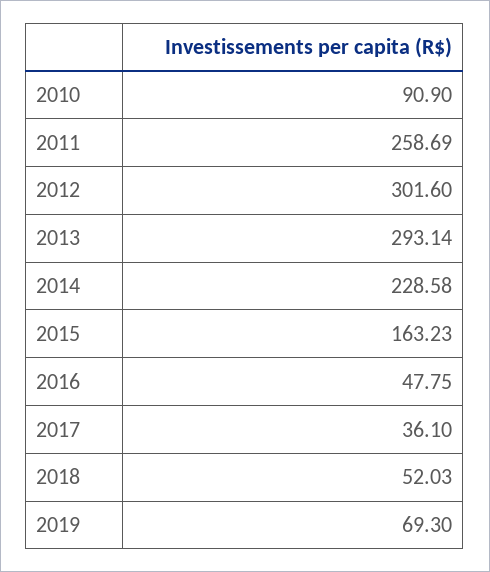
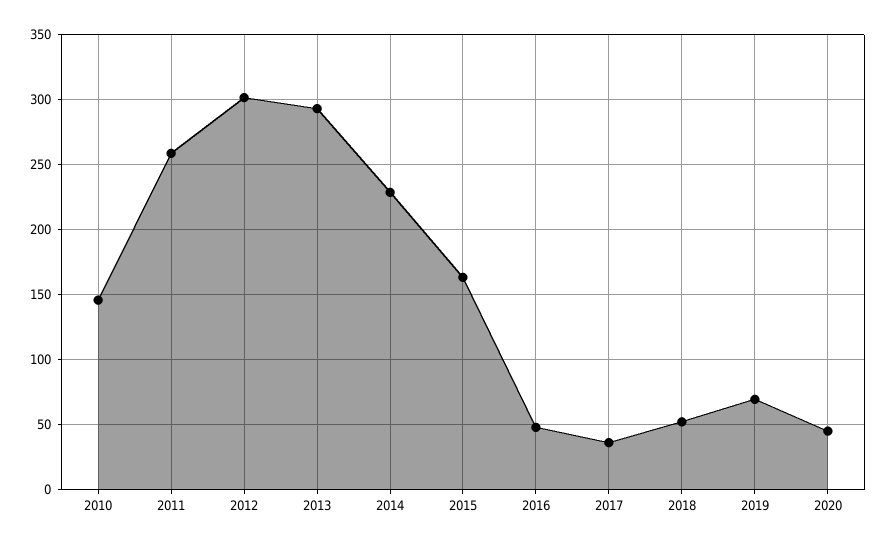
2010: 90.9 -> 145
2020: none -> 45

